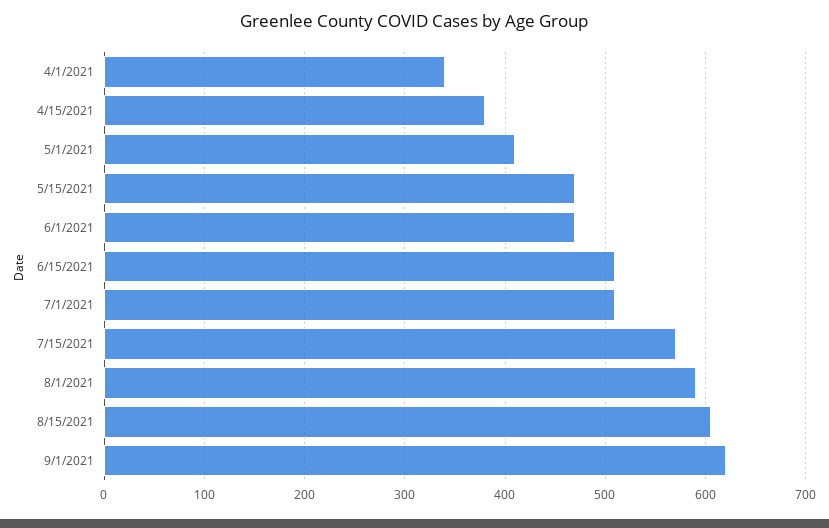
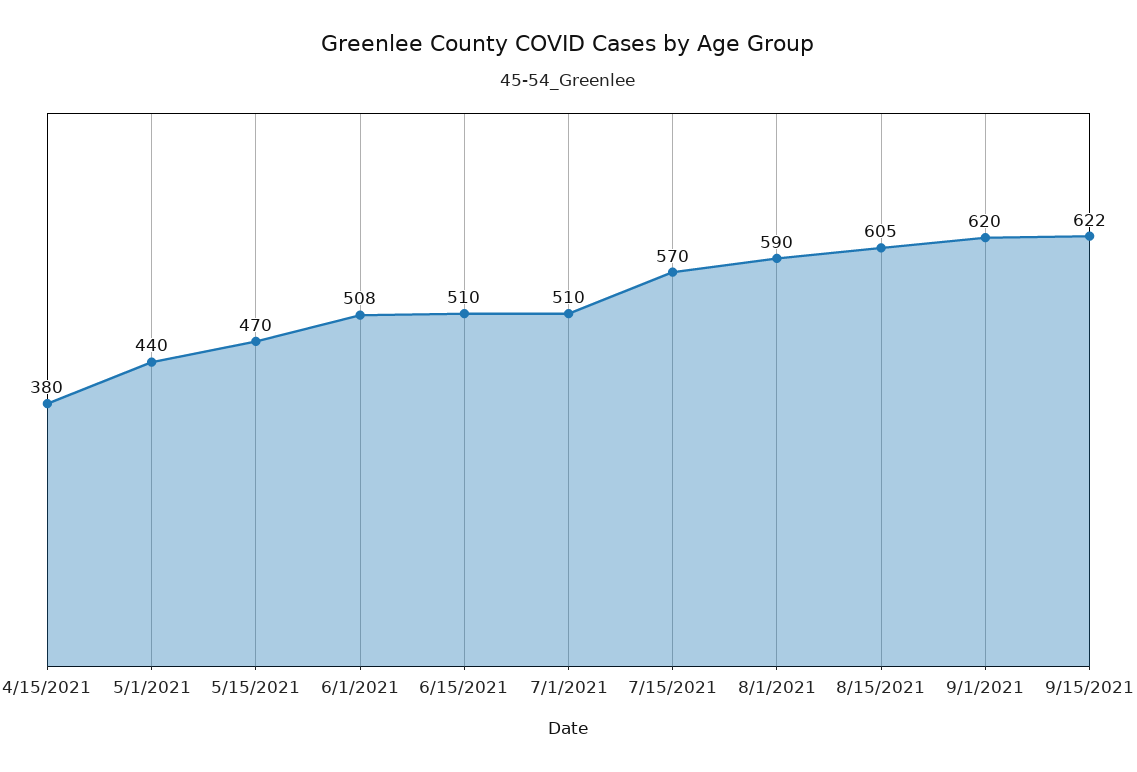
4/1/2021: 340 -> none
5/1/2021: 410 -> 440
6/1/2021: 470 -> 508
9/15/2021: none -> 622

